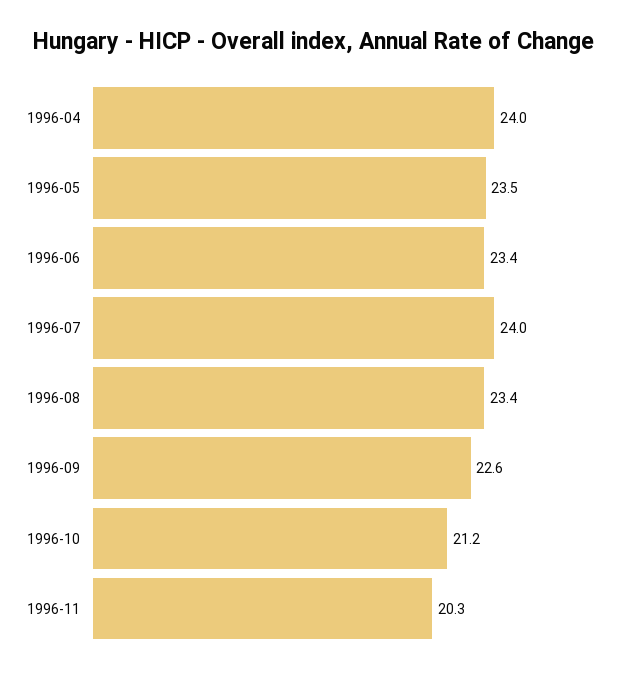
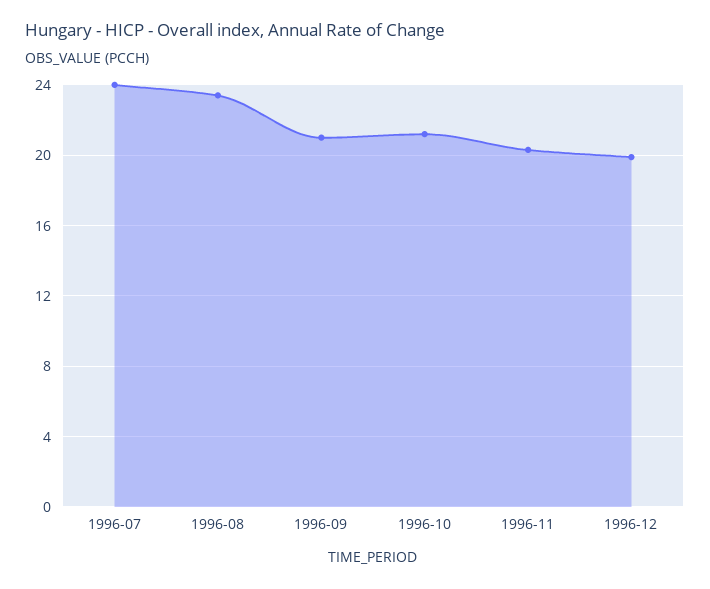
1996-04: 24 -> none
1996-05: 23.5 -> none
1996-06: 23.4 -> none
1996-09: 22.6 -> 21
1996-12: none -> 20

